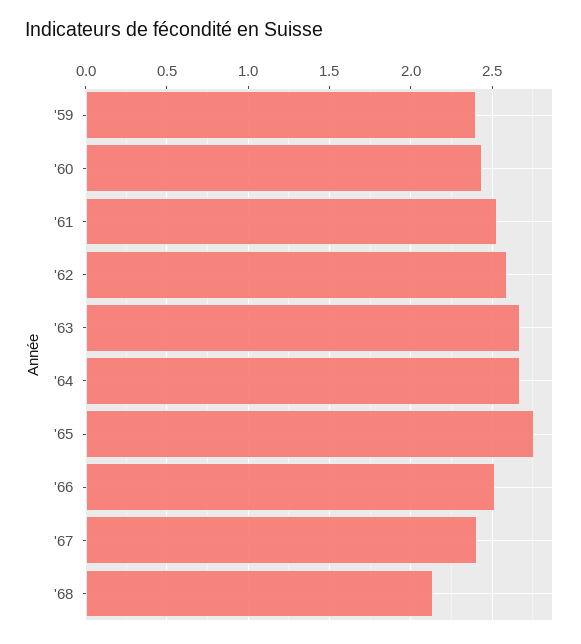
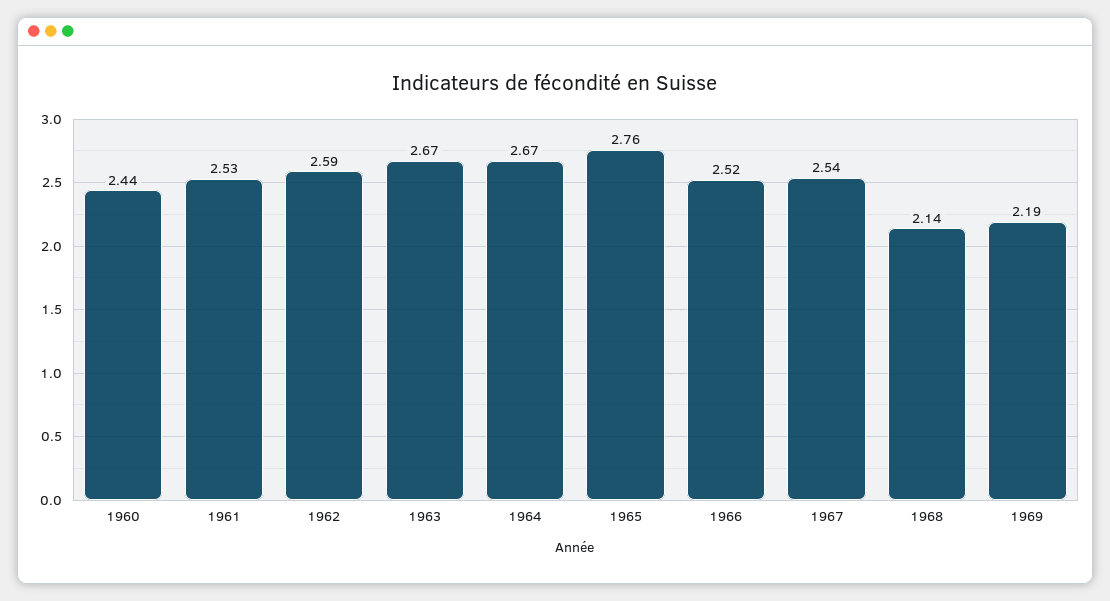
'59: 2.4 -> none
'67: 2.4 -> 2.54
1969: none -> 2.19

